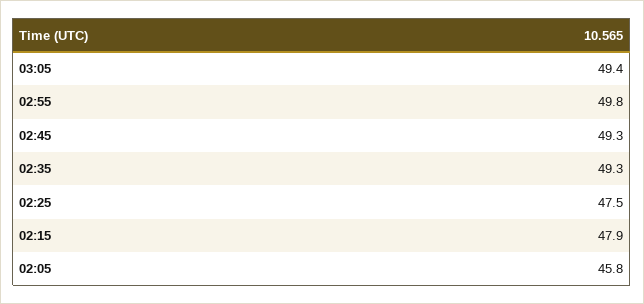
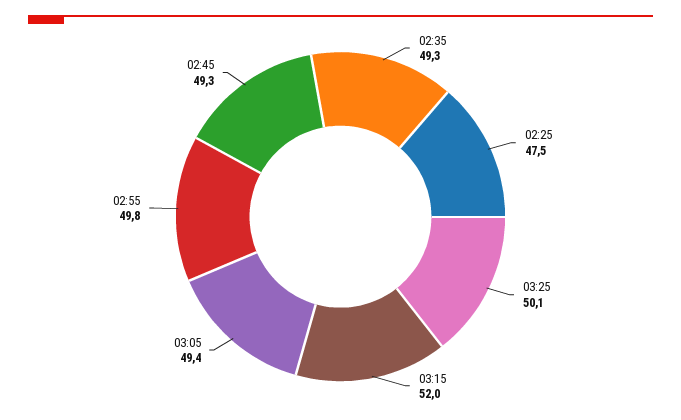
02:15: 47.9 -> none
02:05: 45.8 -> none
03:25: none -> 50.1
03:15: none -> 52

